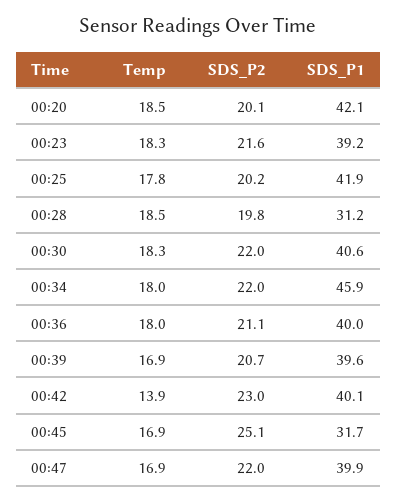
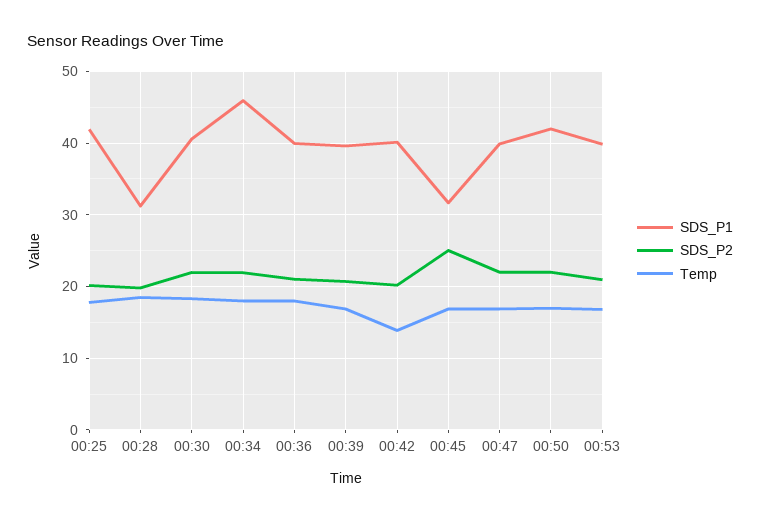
Temp, 00:20: 18.5 -> none
SDS_P2, 00:20: 20.1 -> none
SDS_P1, 00:20: 42.1 -> none
Temp, 00:23: 18.3 -> none
SDS_P2, 00:23: 21.6 -> none
SDS_P1, 00:23: 39.2 -> none
SDS_P2, 00:42: 23 -> 20
SDS_P1, 00:50: none -> 42
SDS_P2, 00:50: none -> 22
Temp, 00:50: none -> 17
SDS_P1, 00:53: none -> 40
SDS_P2, 00:53: none -> 21
Temp, 00:53: none -> 17

